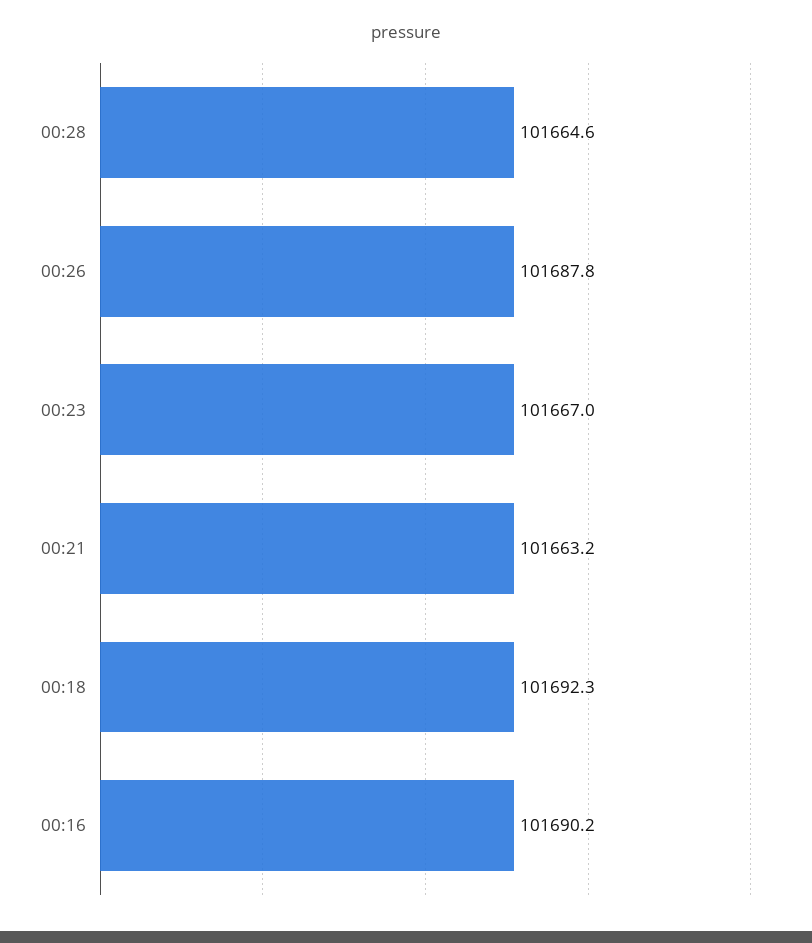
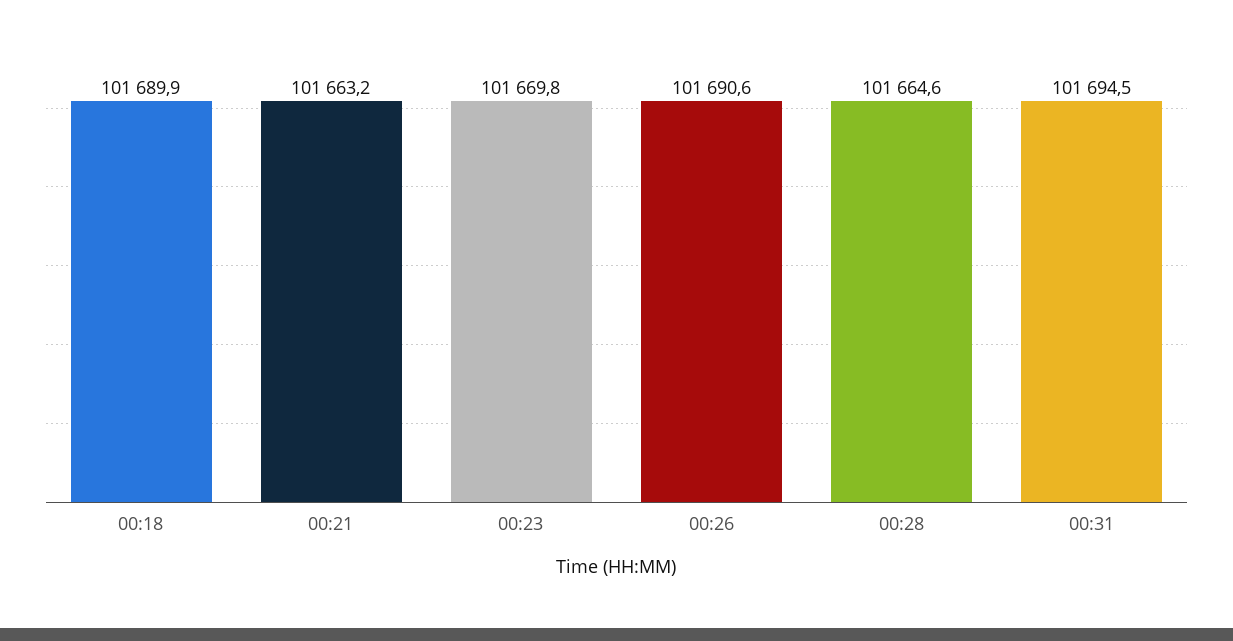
00:26: 101687.8 -> 101690.6
00:23: 101667 -> 101669.8
00:18: 101692.3 -> 101689.9
00:16: 101690.2 -> none
00:31: none -> 101694.5

